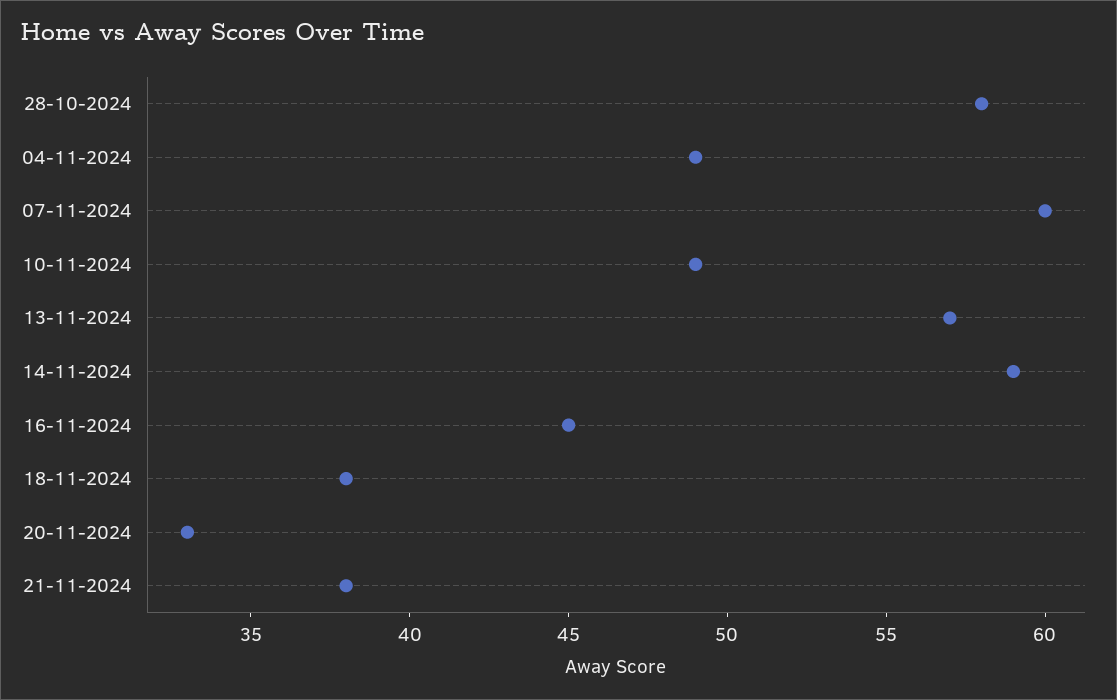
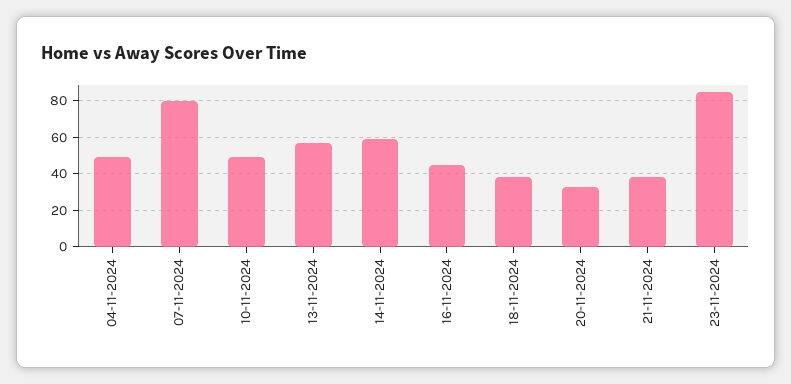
28-10-2024: 58 -> none
07-11-2024: 60 -> 80
23-11-2024: none -> 85

